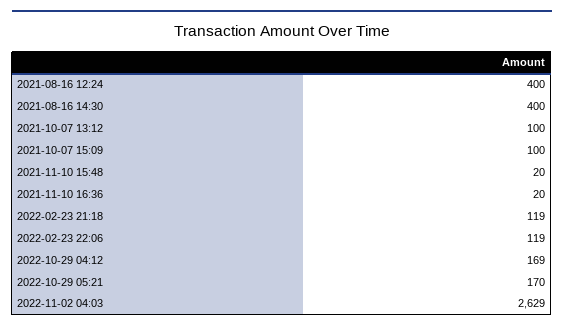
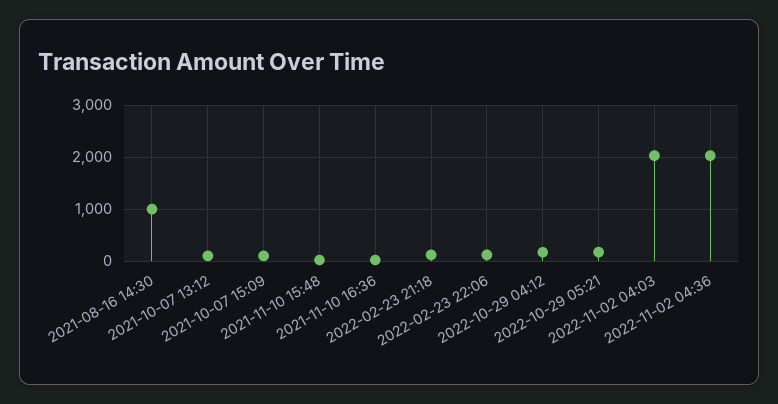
2021-08-16 12:24: 400 -> none
2021-08-16 14:30: 400 -> 1000
2022-11-02 04:03: 2629 -> 2000
2022-11-02 04:36: none -> 2000

